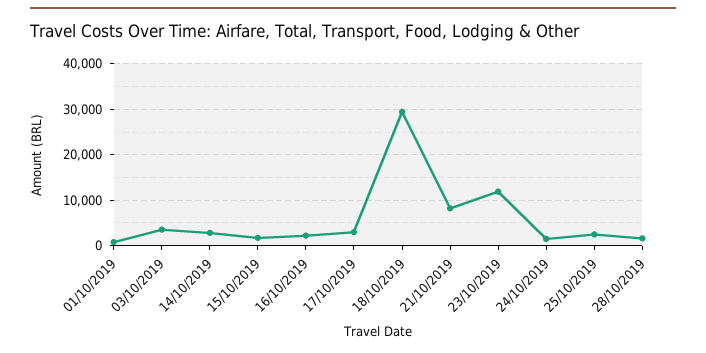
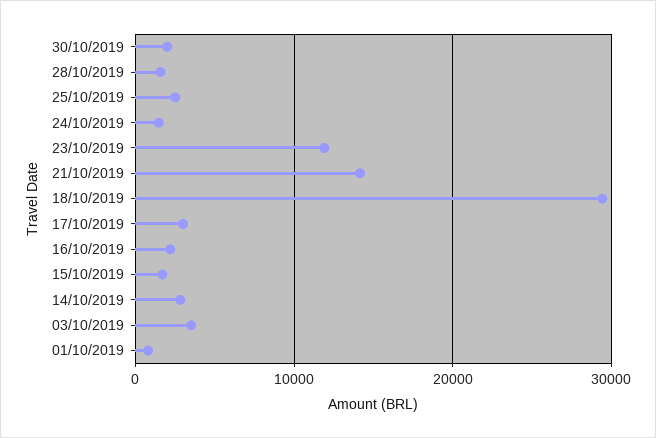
21/10/2019: 8000 -> 14000
30/10/2019: none -> 2000

